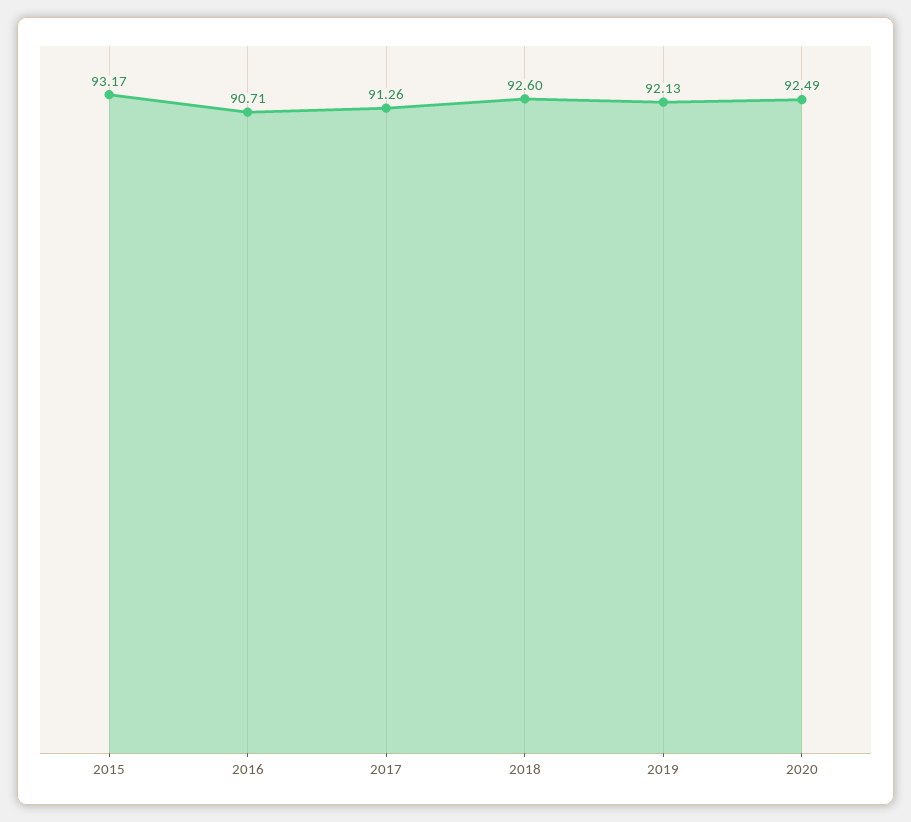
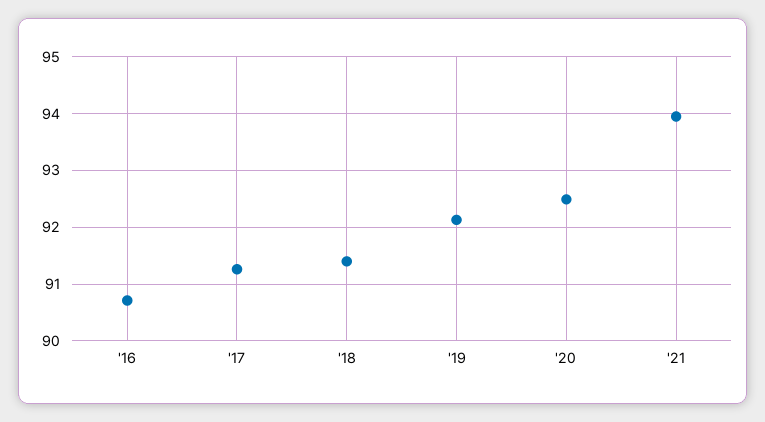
2015: 93.17 -> none
2018: 92.6 -> 91.4
'21: none -> 94

